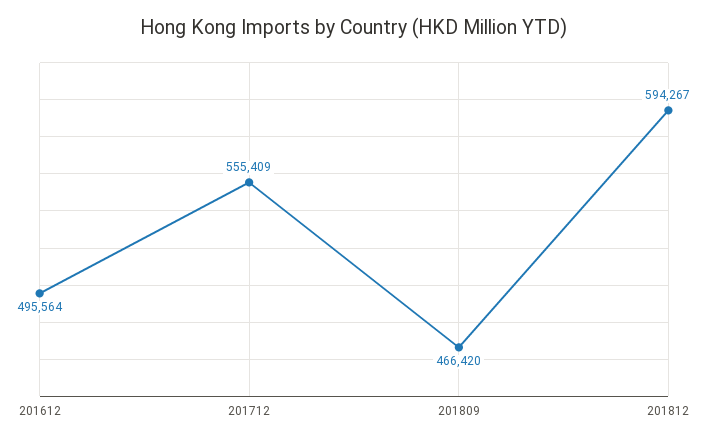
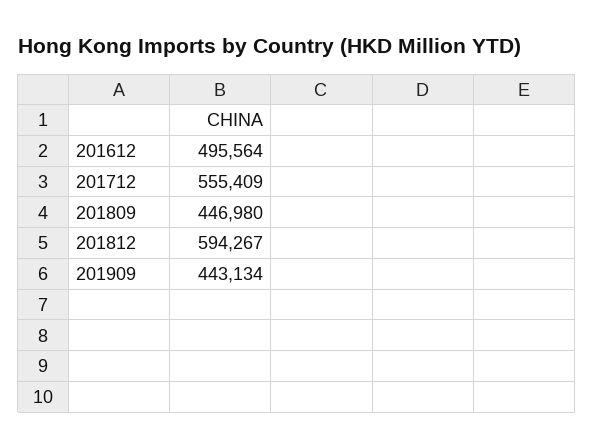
201809: 466420 -> 446980
201909: none -> 443134

